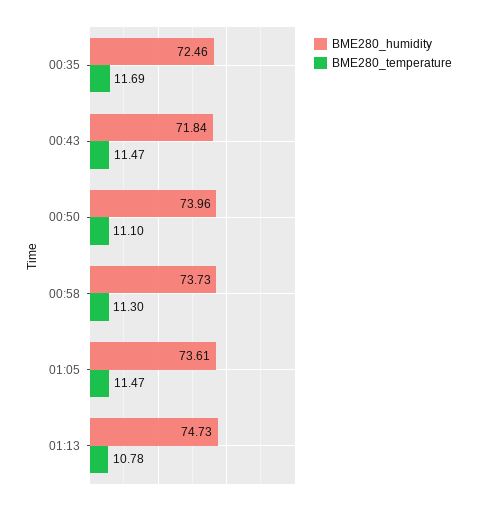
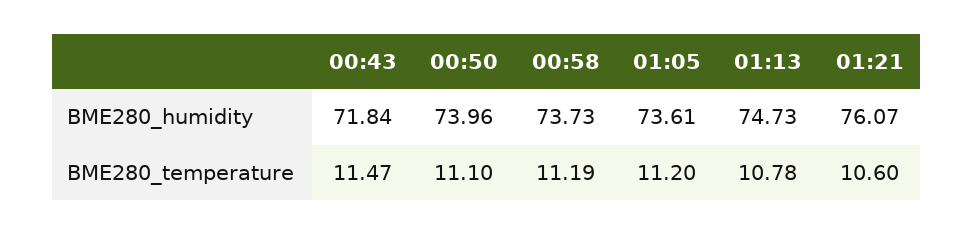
BME280_humidity, 00:35: 72.46 -> none
BME280_temperature, 00:35: 11.69 -> none
BME280_temperature, 00:58: 11.3 -> 11.19
BME280_temperature, 01:05: 11.47 -> 11.2
BME280_humidity, 01:21: none -> 76.07
BME280_temperature, 01:21: none -> 10.6

